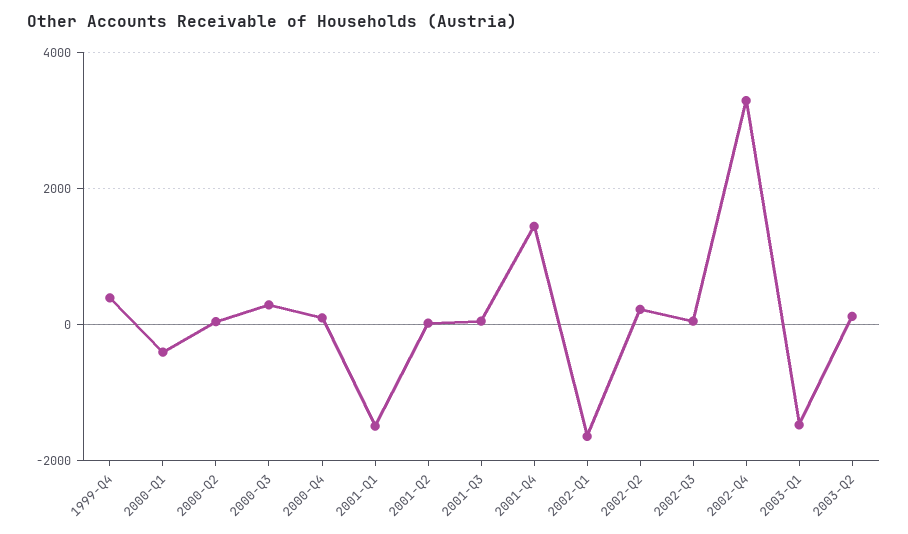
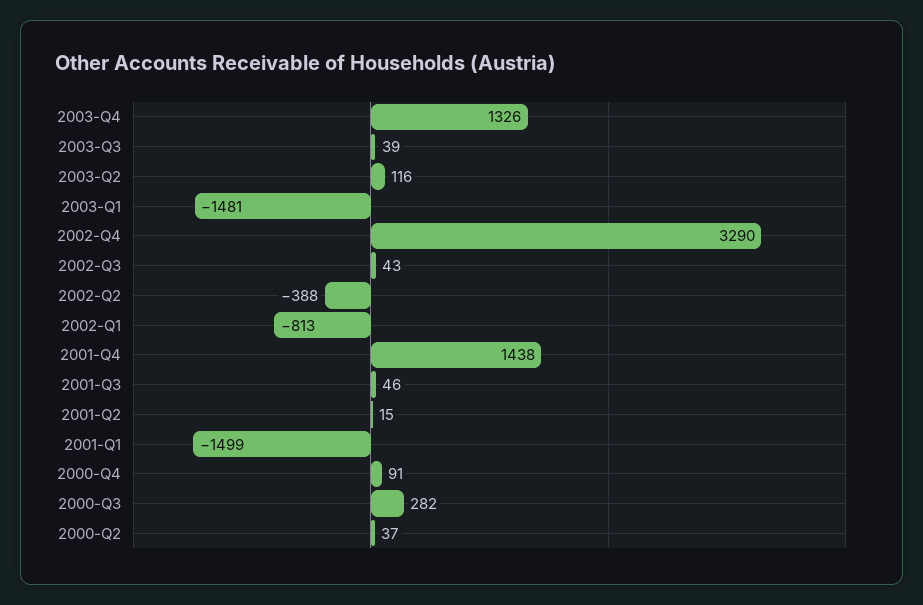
1999-Q4: 400 -> none
2000-Q1: -400 -> none
2002-Q1: -1600 -> -813
2002-Q2: 200 -> -388
2003-Q4: none -> 1326
2003-Q3: none -> 39

